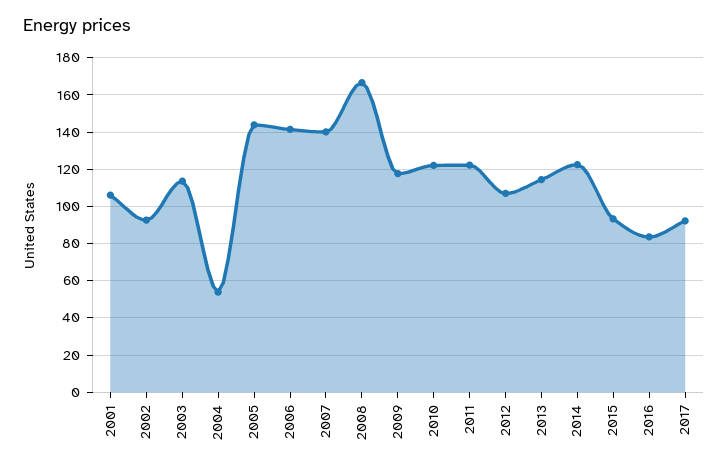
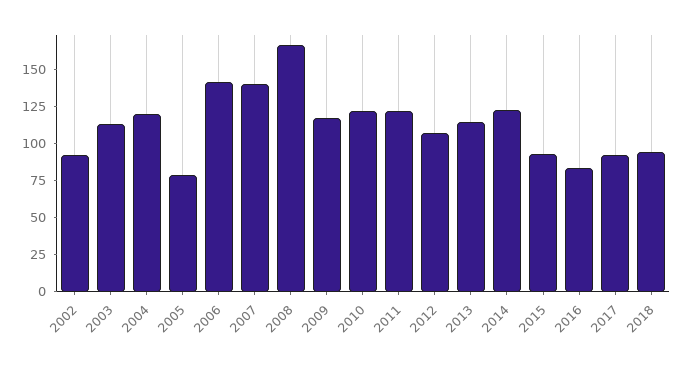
2001: 105 -> none
2004: 55 -> 125
2005: 145 -> 75
2018: none -> 100

